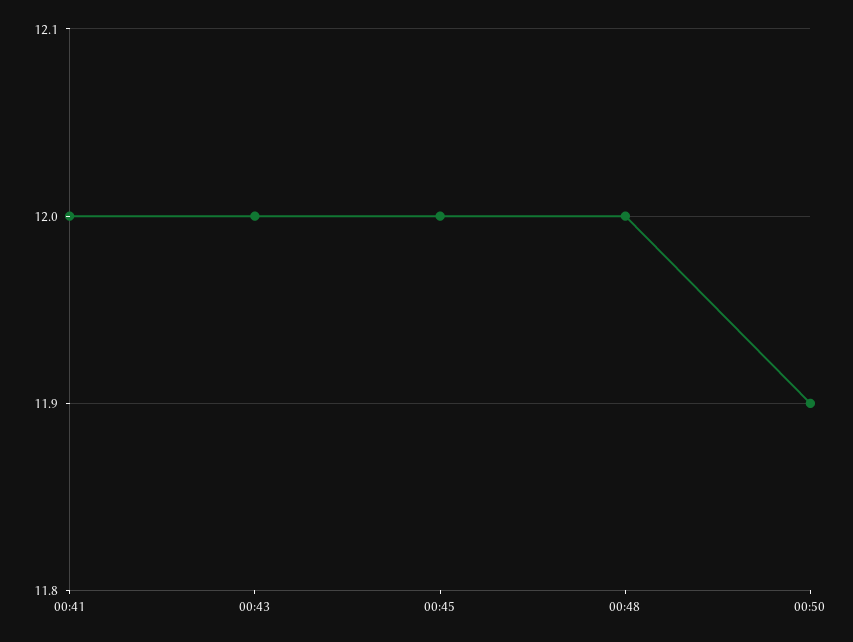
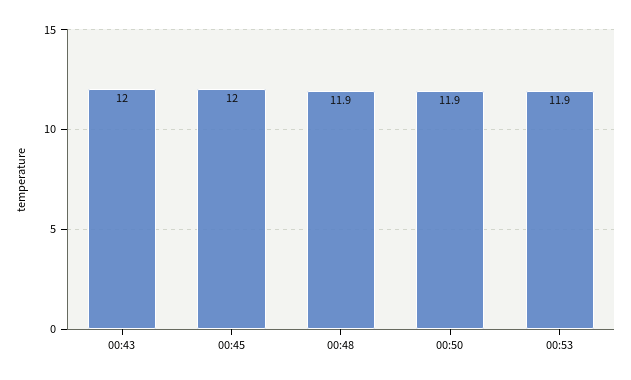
00:41: 12 -> none
00:48: 12 -> 11.9
00:53: none -> 11.9

